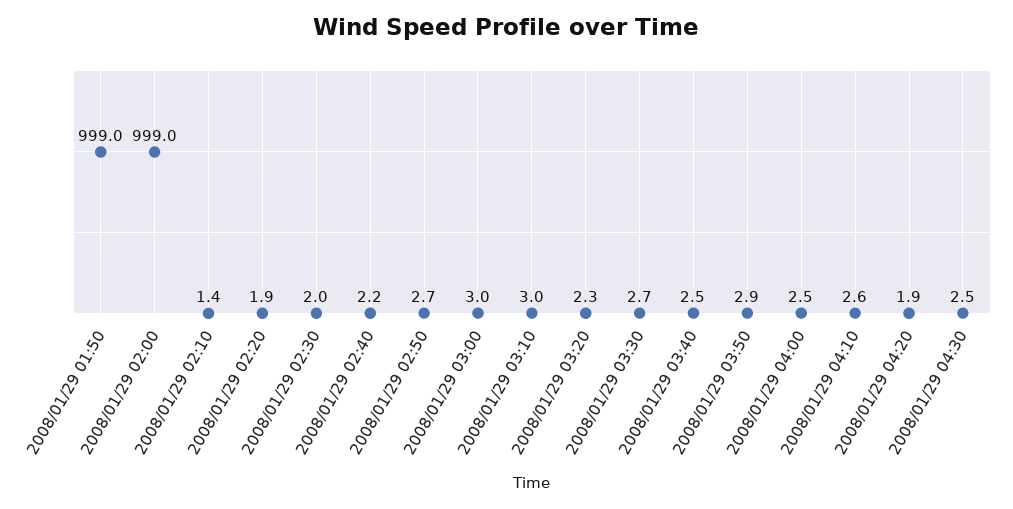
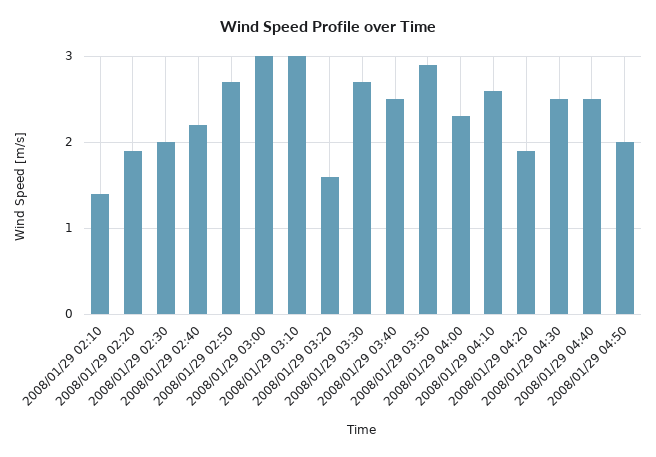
2008/01/29 01:50: 999 -> none
2008/01/29 02:00: 999 -> none
2008/01/29 03:20: 2.3 -> 1.6
2008/01/29 04:00: 2.5 -> 2.3
2008/01/29 04:40: none -> 2.5
2008/01/29 04:50: none -> 2

